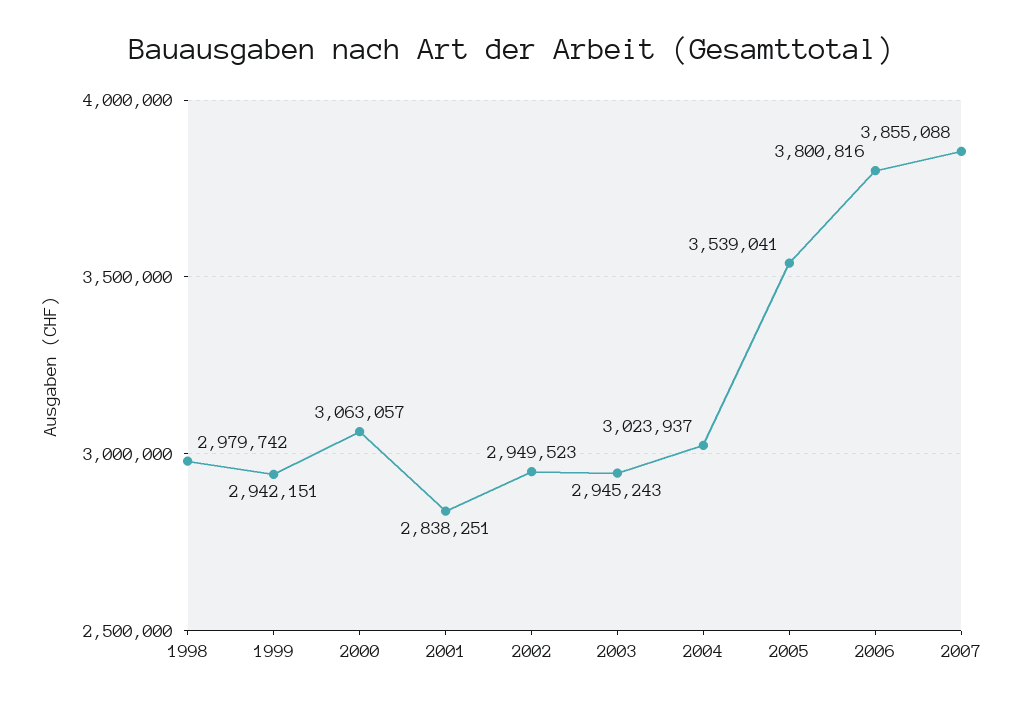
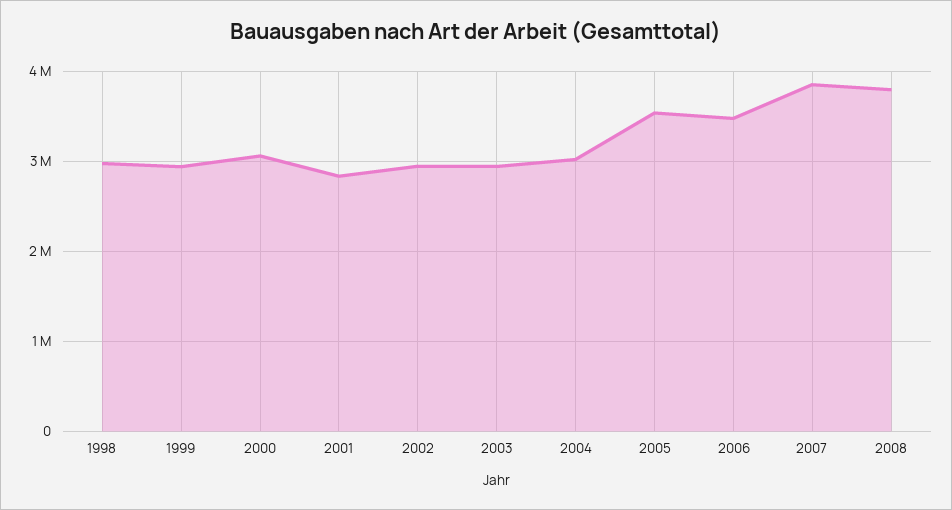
2006: 3800816 -> 3500000
2008: none -> 3800000

